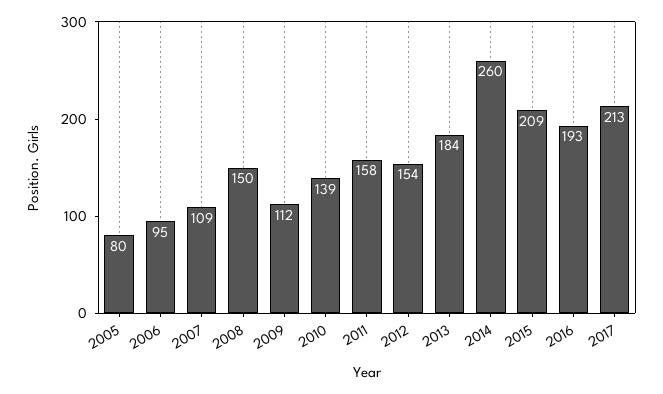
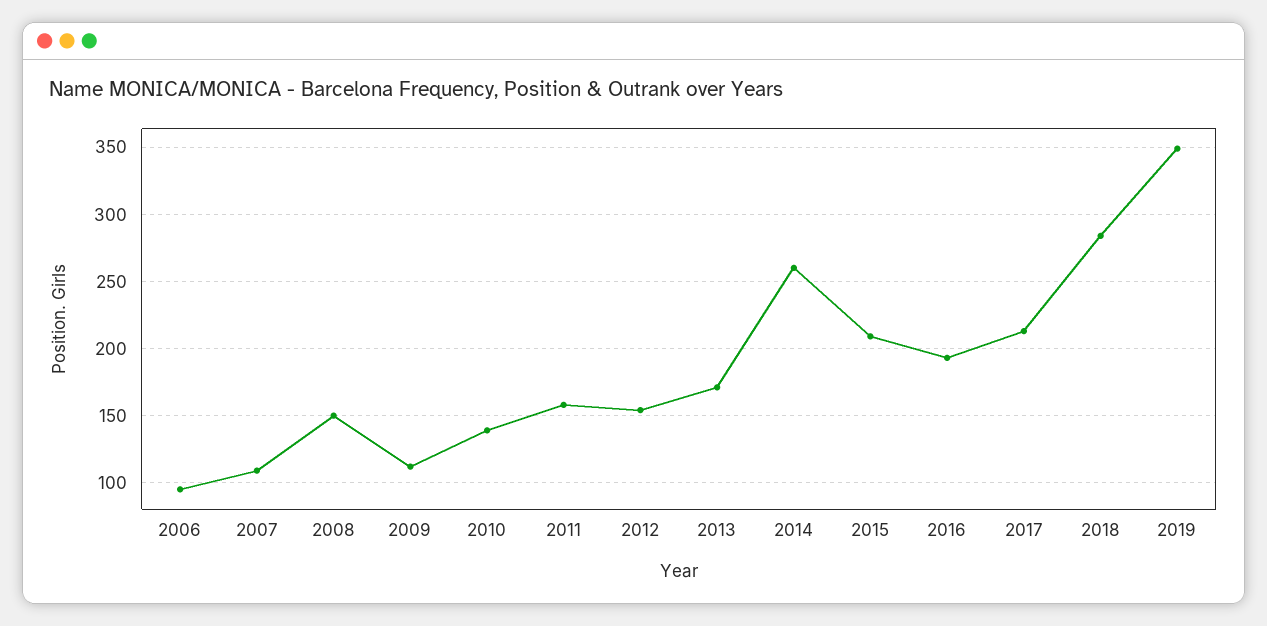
2005: 80 -> none
2013: 184 -> 170
2018: none -> 285
2019: none -> 350

